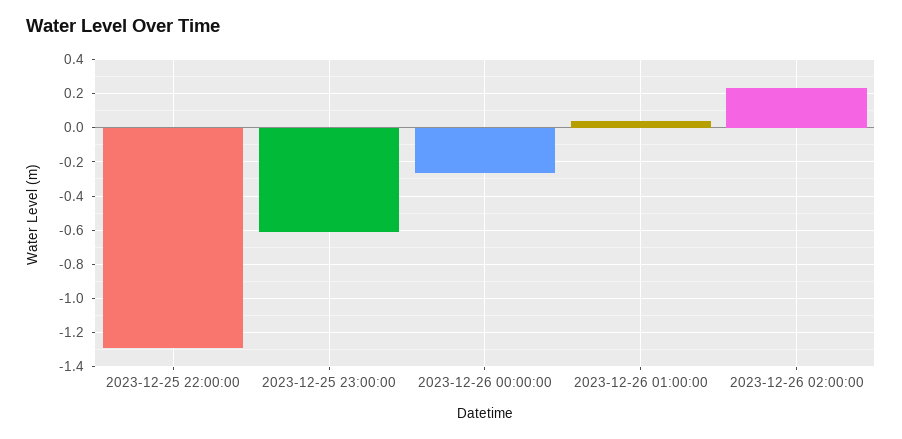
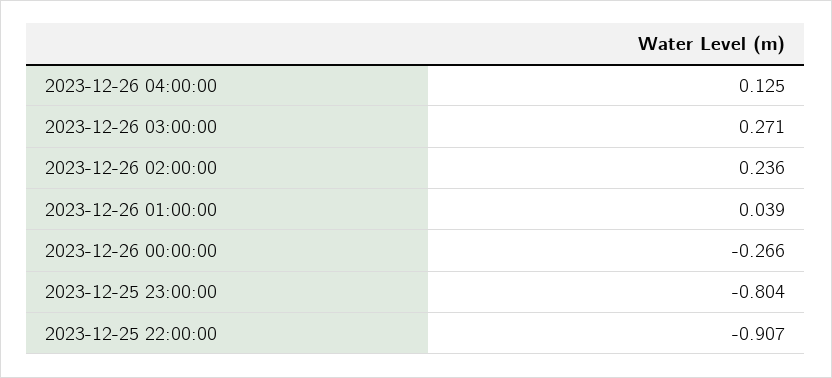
2023-12-25 22:00:00: -1.3 -> -0.907
2023-12-25 23:00:00: -0.6 -> -0.804
2023-12-26 04:00:00: none -> 0.125
2023-12-26 03:00:00: none -> 0.271

